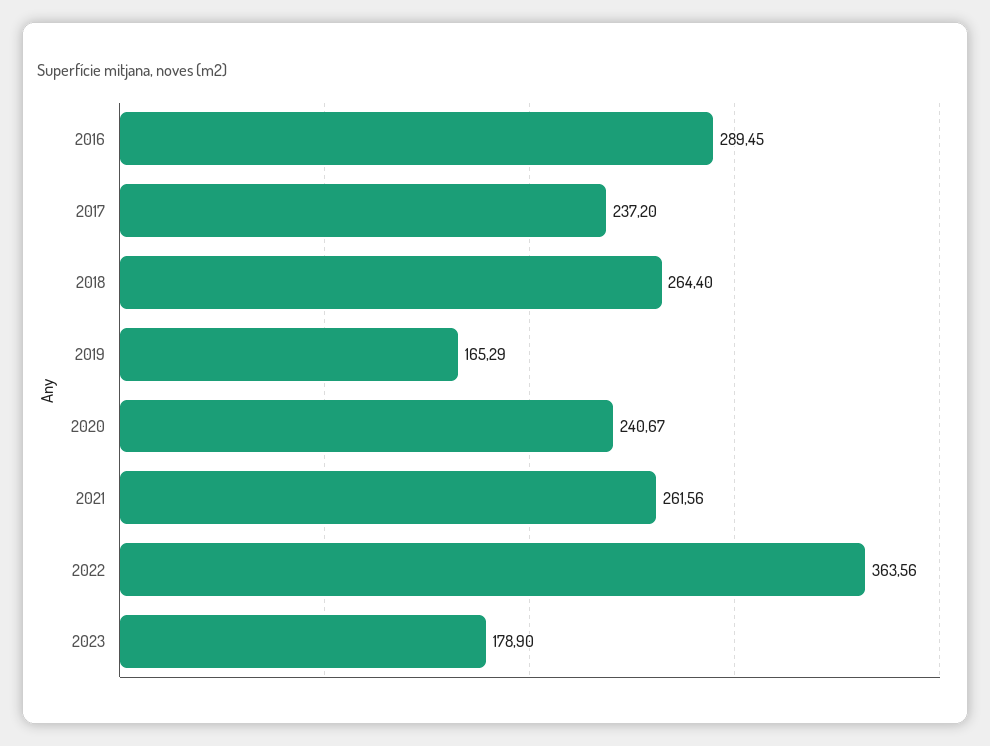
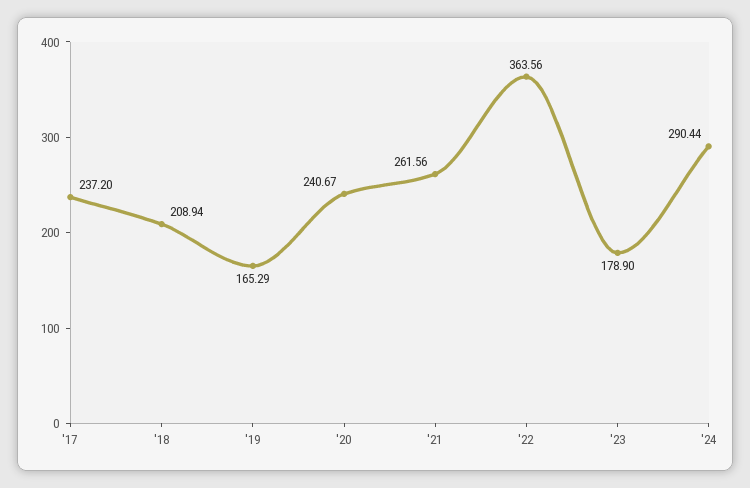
2016: 289.45 -> none
2018: 264.4 -> 208.94
'24: none -> 290.44

